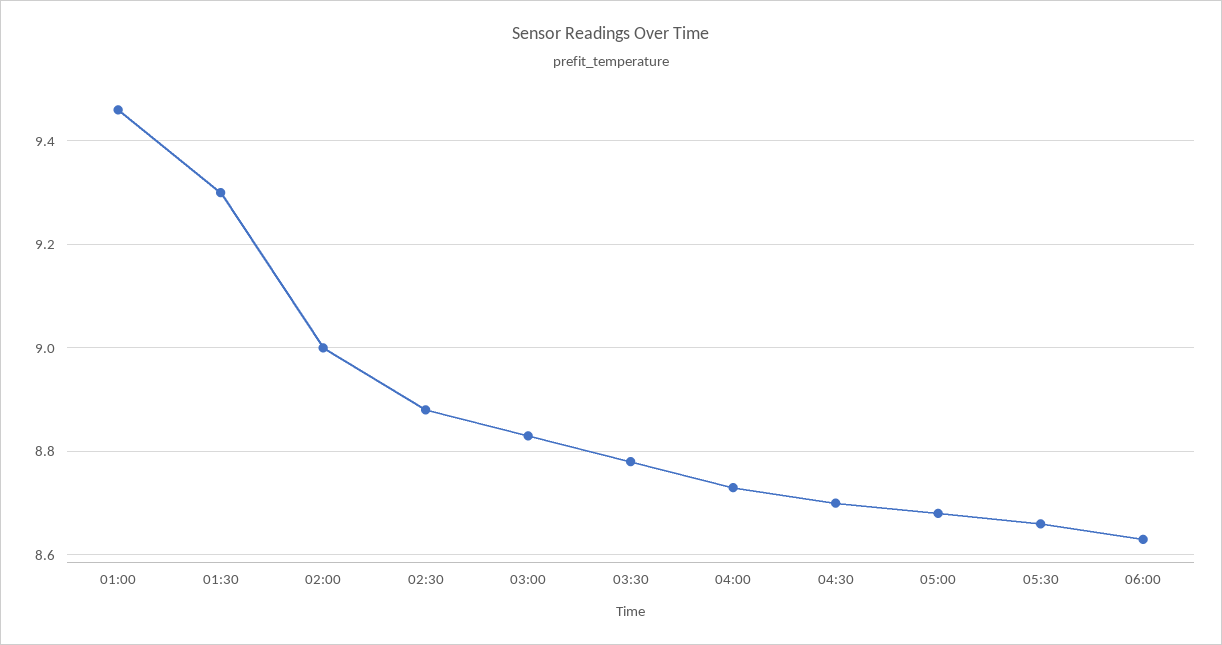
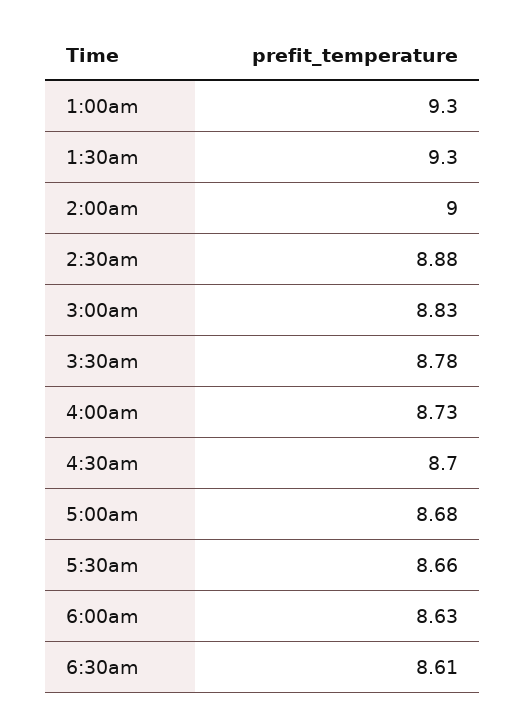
01:00: 9.45 -> 9.3
6:30am: none -> 8.61

